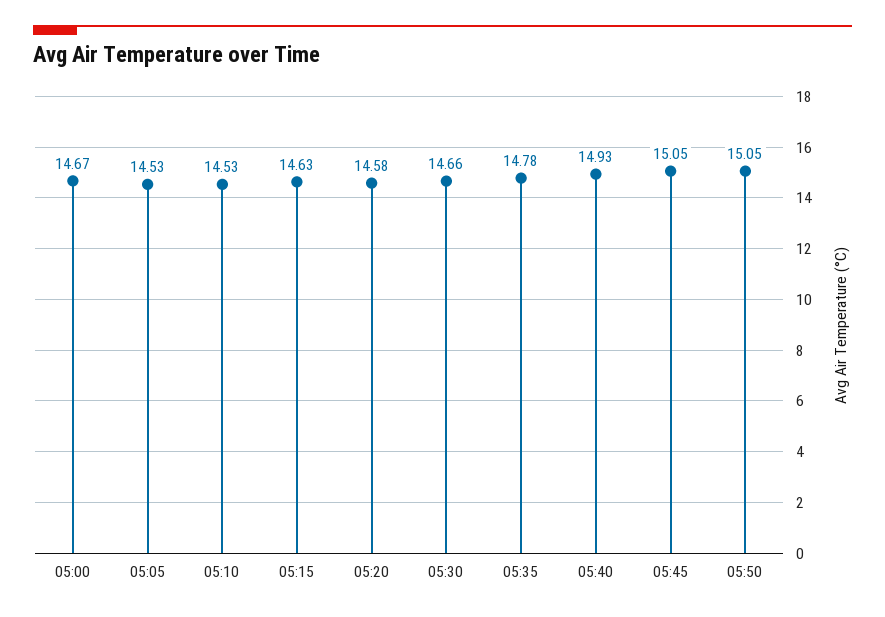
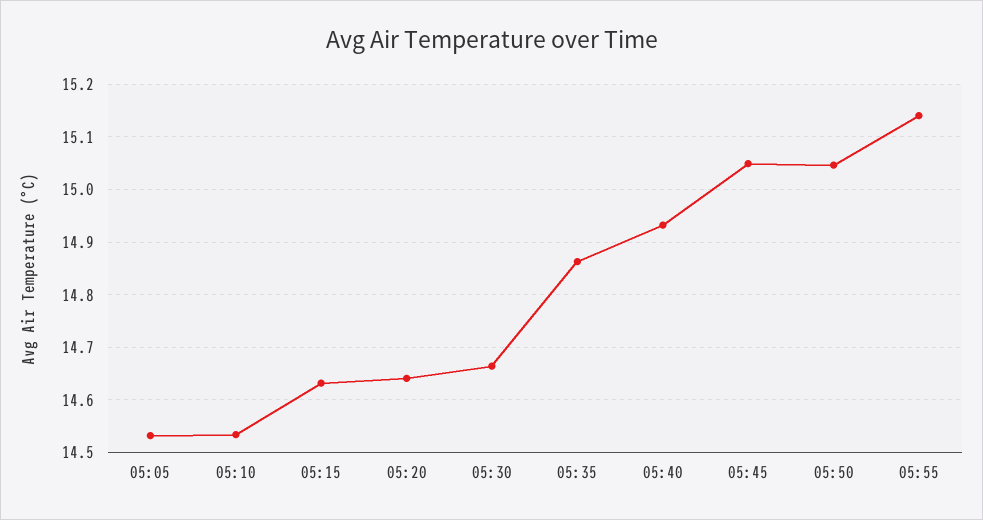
05:00: 14.67 -> none
05:20: 14.58 -> 14.64
05:35: 14.78 -> 14.86
05:55: none -> 15.14

